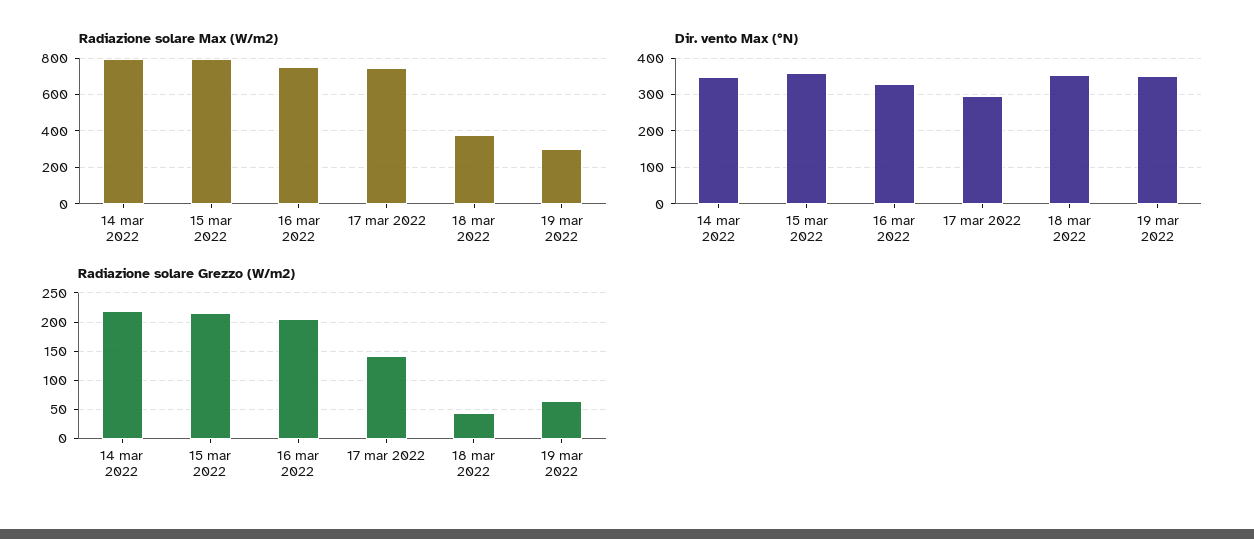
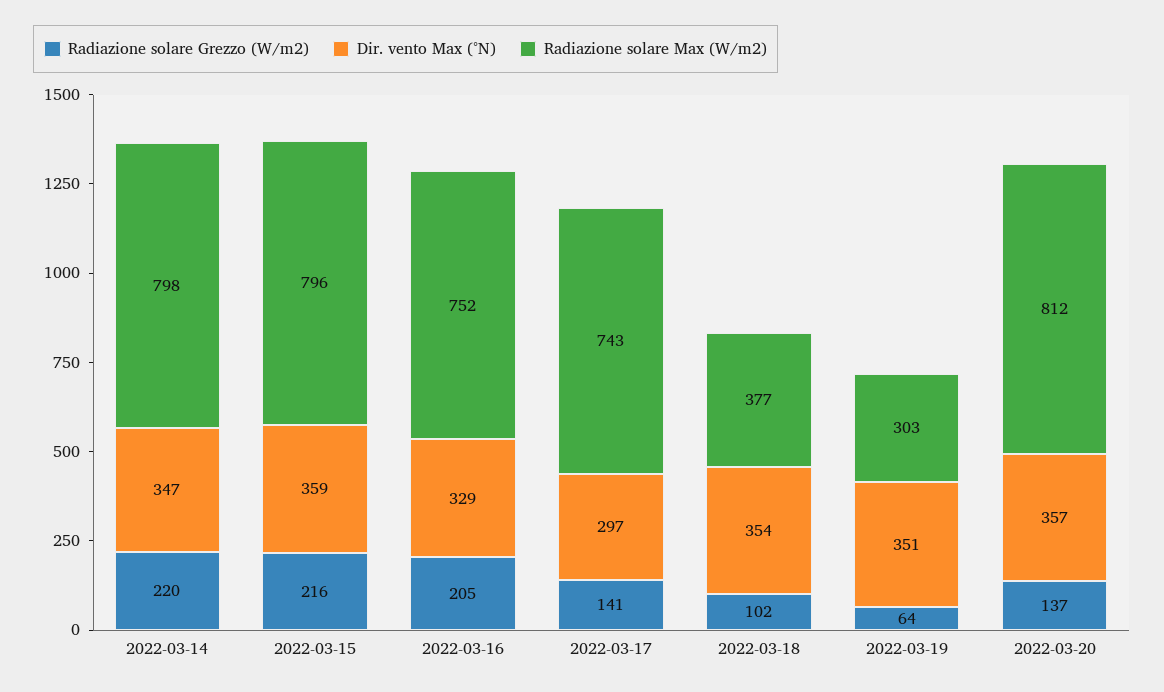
Radiazione solare Grezzo (W/m2), 18 mar 2022: 50 -> 102
Radiazione solare Grezzo (W/m2), 2022-03-20: none -> 137
Dir. vento Max (°N), 2022-03-20: none -> 357
Radiazione solare Max (W/m2), 2022-03-20: none -> 812

